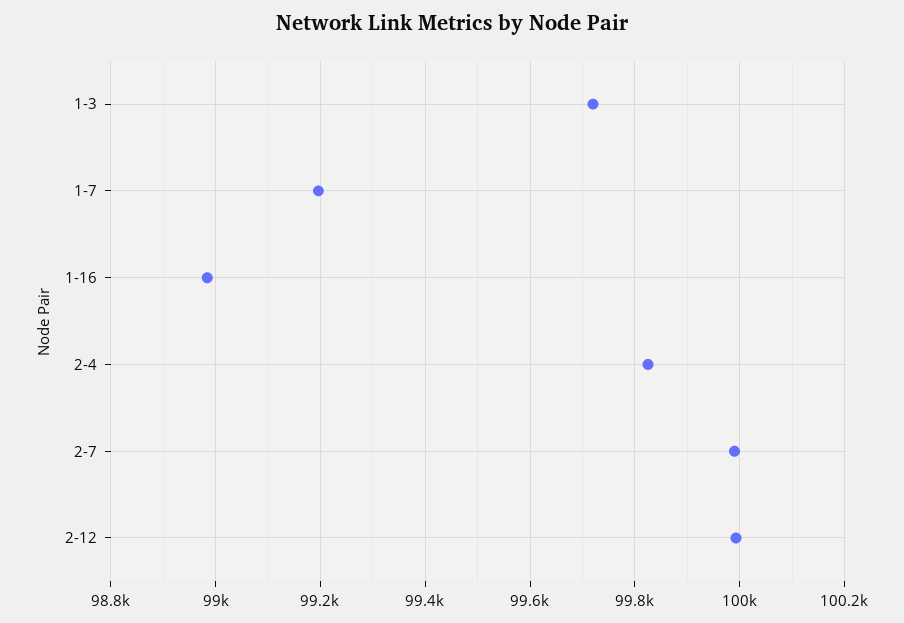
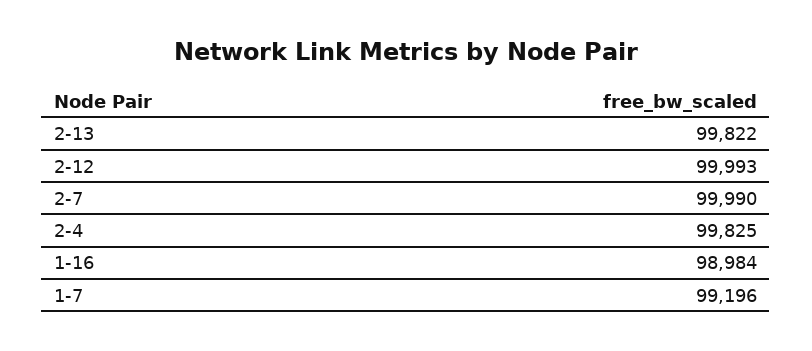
1-3: 99720 -> none
2-13: none -> 99822

